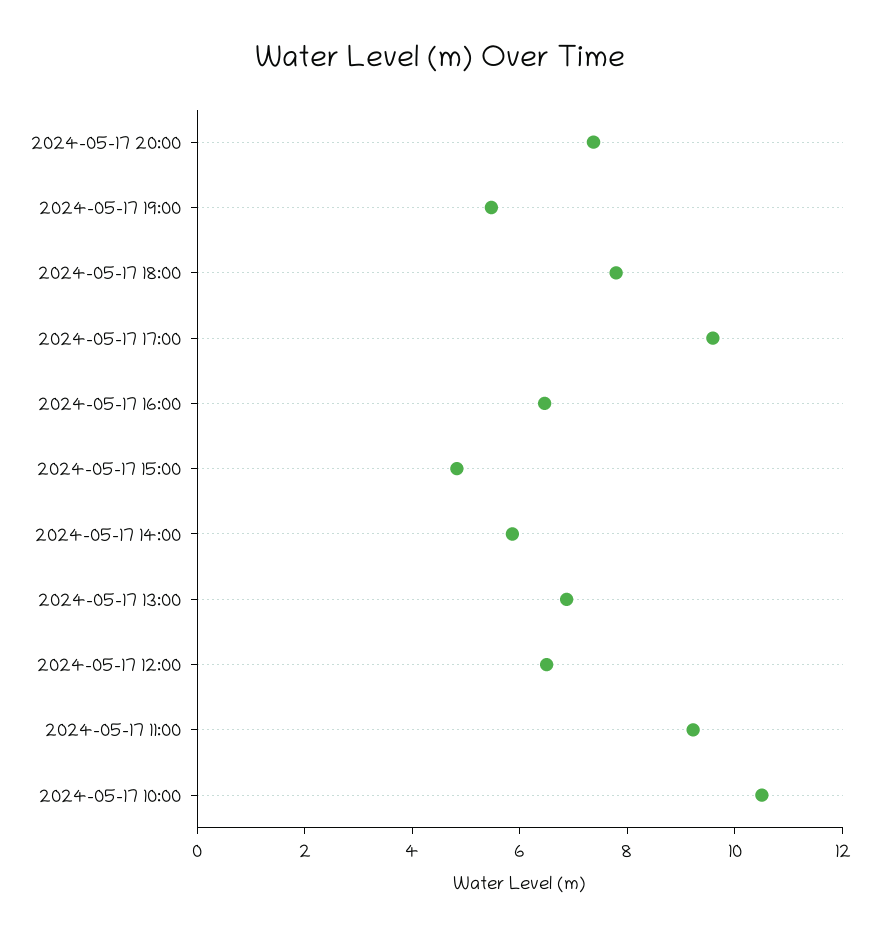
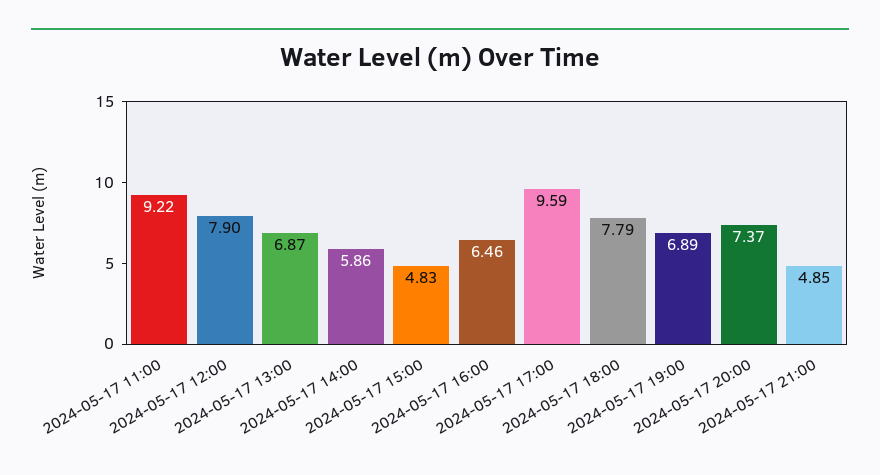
2024-05-17 19:00: 5.5 -> 6.89
2024-05-17 12:00: 6.5 -> 7.9
2024-05-17 10:00: 10.5 -> none
2024-05-17 21:00: none -> 4.85

